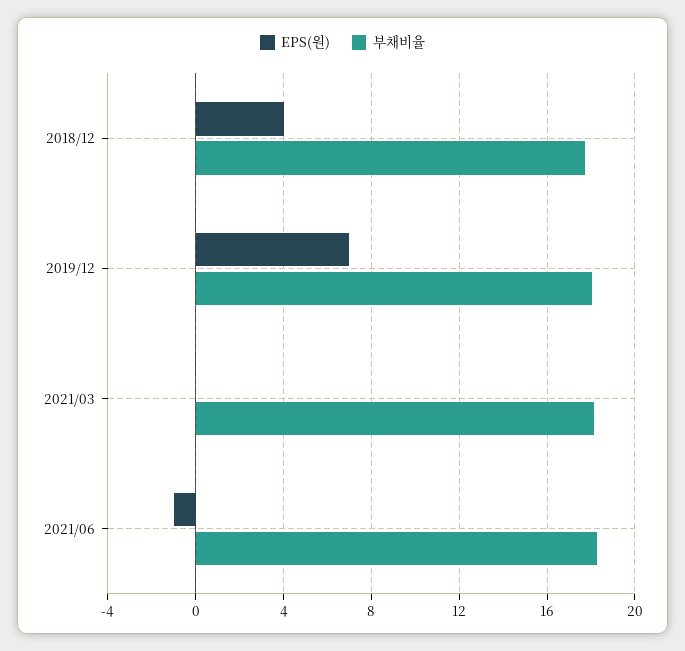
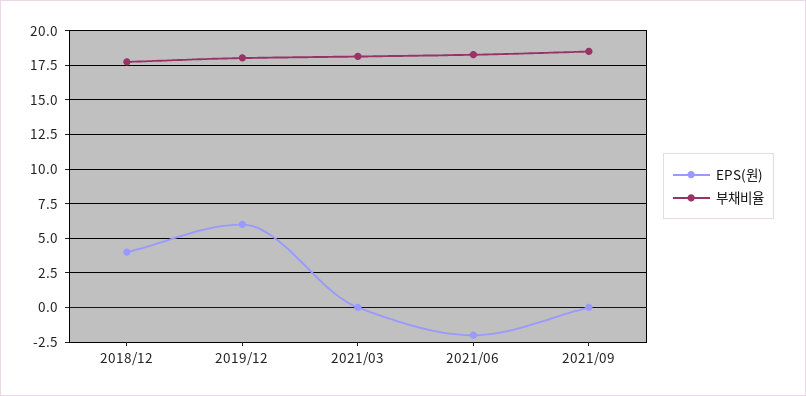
EPS(원), 2019/12: 7 -> 6
EPS(원), 2021/06: -1 -> -2
EPS(원), 2021/09: none -> 0
부채비율, 2021/09: none -> 18.5

